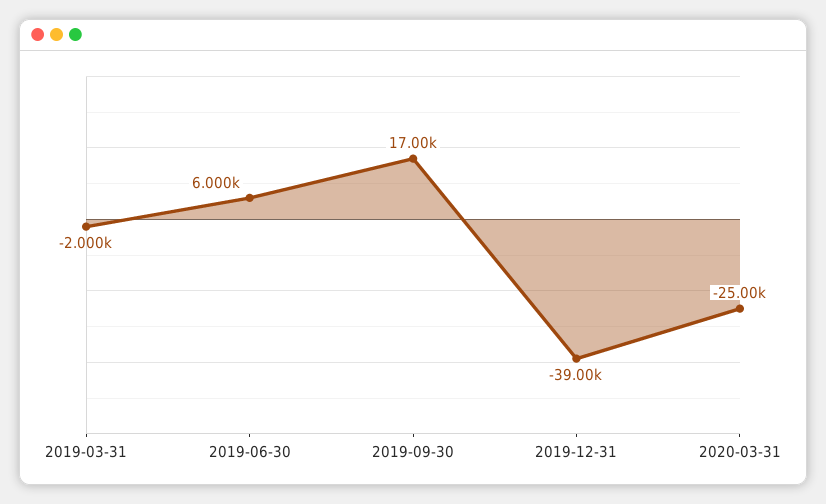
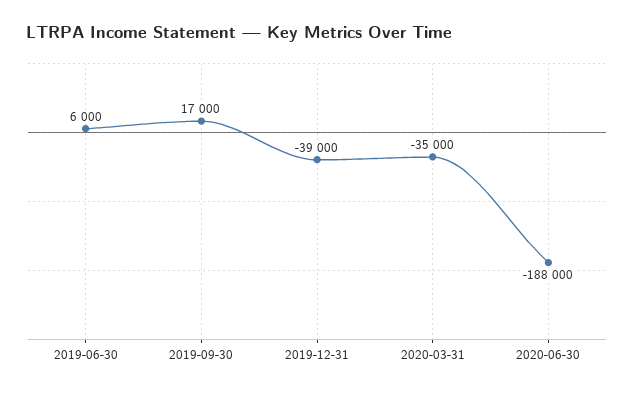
2019-03-31: -2000 -> none
2020-03-31: -25000 -> -35000
2020-06-30: none -> -188000

